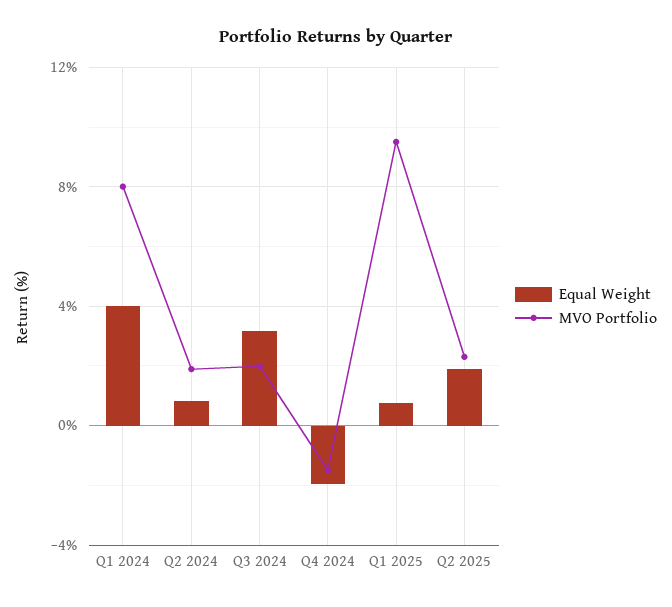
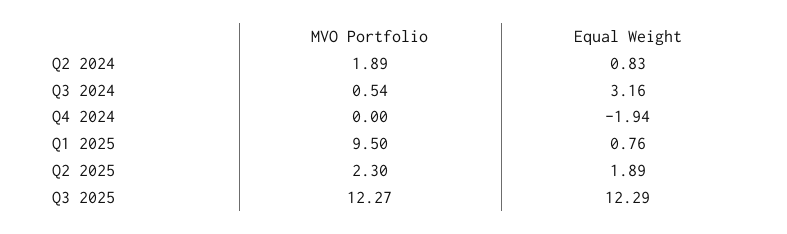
Equal Weight, Q1 2024: 4 -> none
MVO Portfolio, Q1 2024: 8 -> none
MVO Portfolio, Q3 2024: 2 -> 0.54
MVO Portfolio, Q4 2024: -1.5 -> 0
MVO Portfolio, Q3 2025: none -> 12.27
Equal Weight, Q3 2025: none -> 12.29

